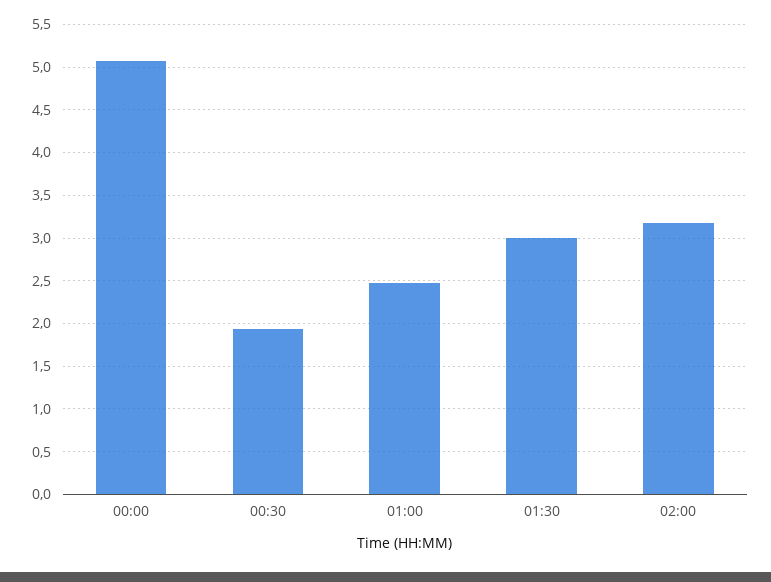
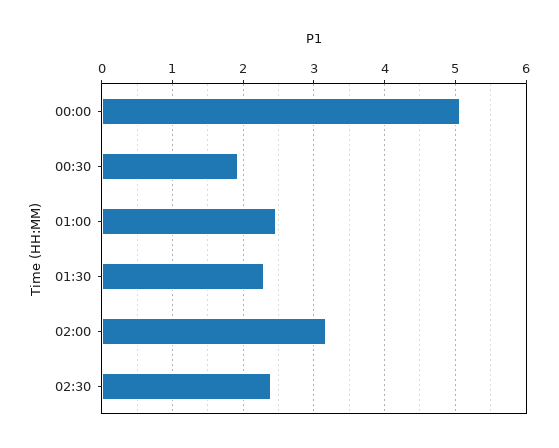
01:30: 3 -> 2.3
02:30: none -> 2.4

